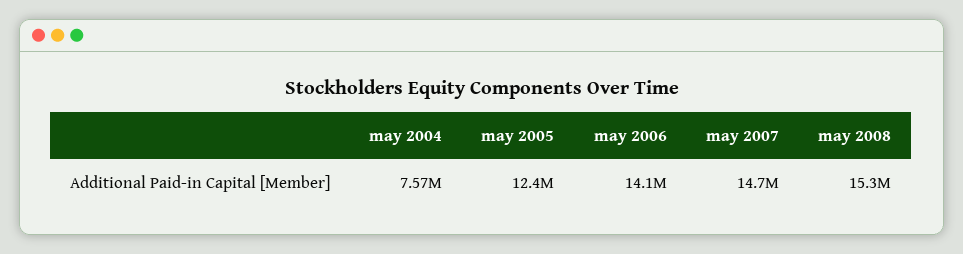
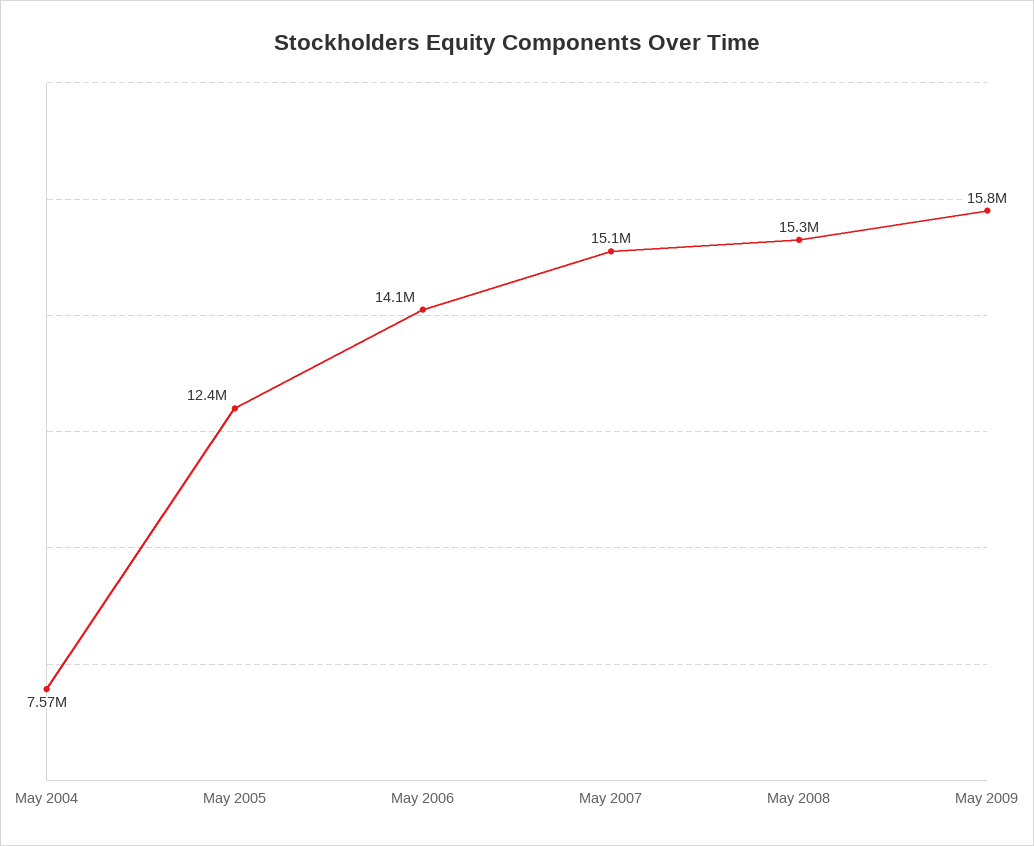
may 2007: 14700000 -> 15100000
May 2009: none -> 15800000

